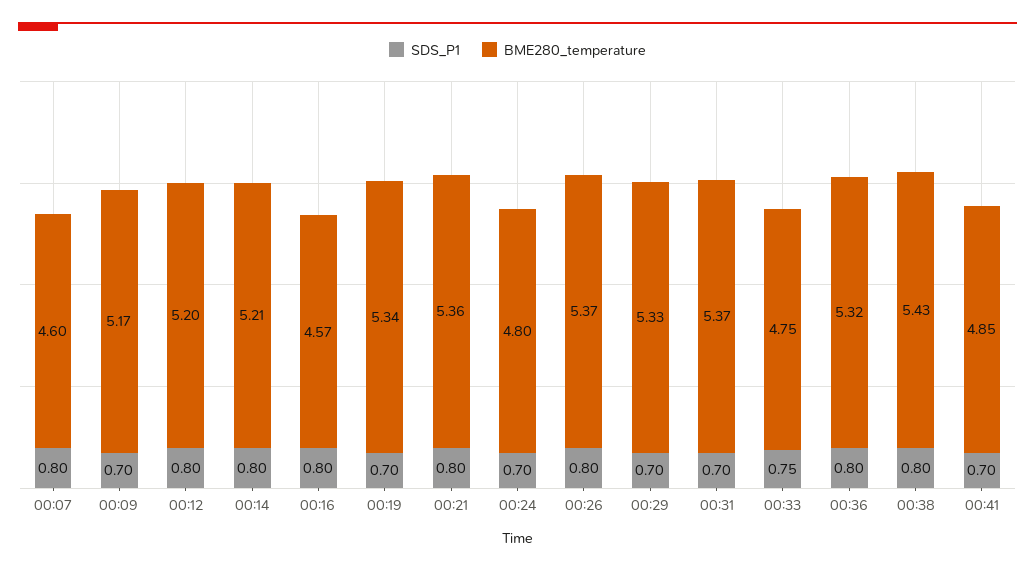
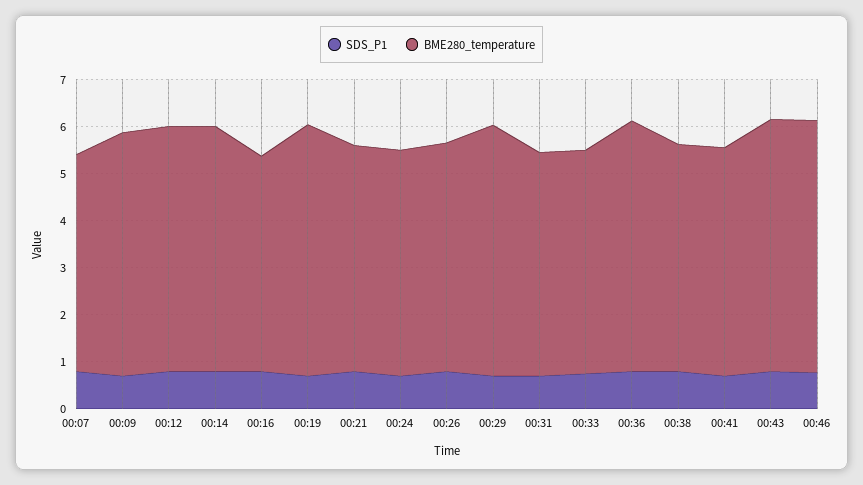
BME280_temperature, 00:21: 5.36 -> 4.8
BME280_temperature, 00:26: 5.37 -> 4.8
BME280_temperature, 00:31: 5.37 -> 4.8
BME280_temperature, 00:38: 5.43 -> 4.8
SDS_P1, 00:43: none -> 0.8
BME280_temperature, 00:43: none -> 5.4
SDS_P1, 00:46: none -> 0.8
BME280_temperature, 00:46: none -> 5.4

